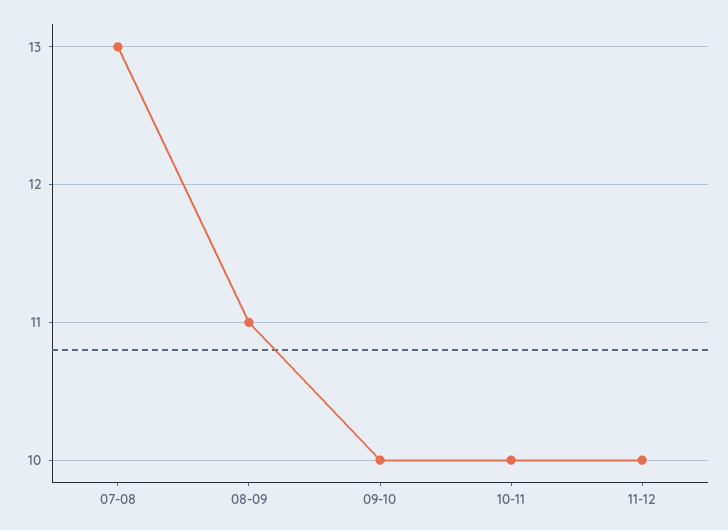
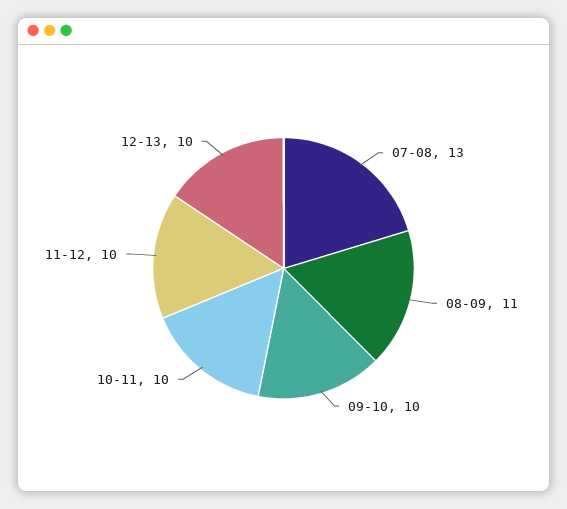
12-13: none -> 10

